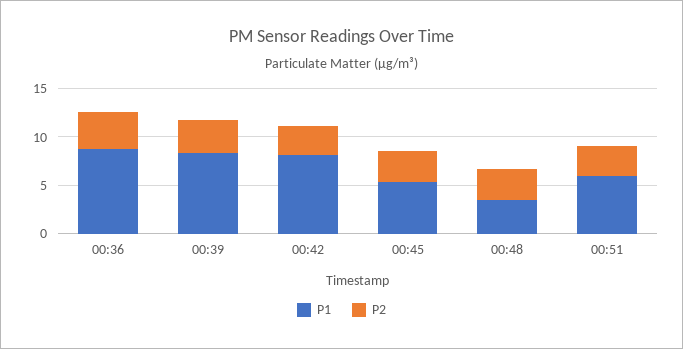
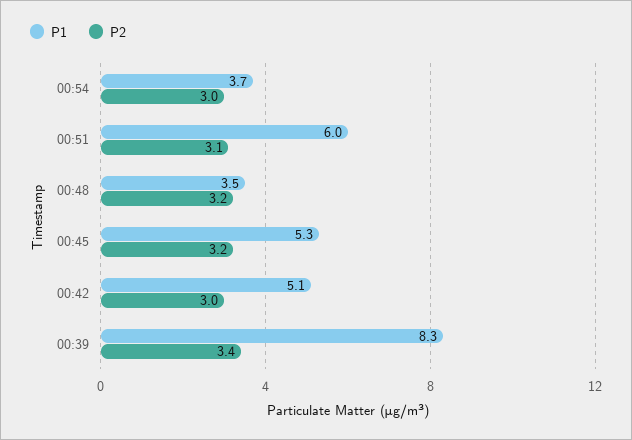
P1, 00:36: 9 -> none
P2, 00:36: 4 -> none
P1, 00:42: 8 -> 5.1
P1, 00:54: none -> 3.7
P2, 00:54: none -> 3

